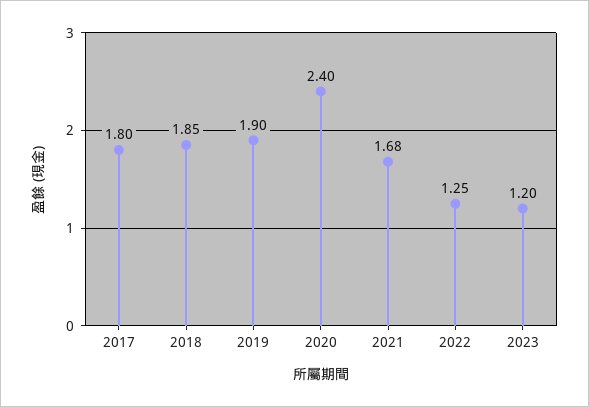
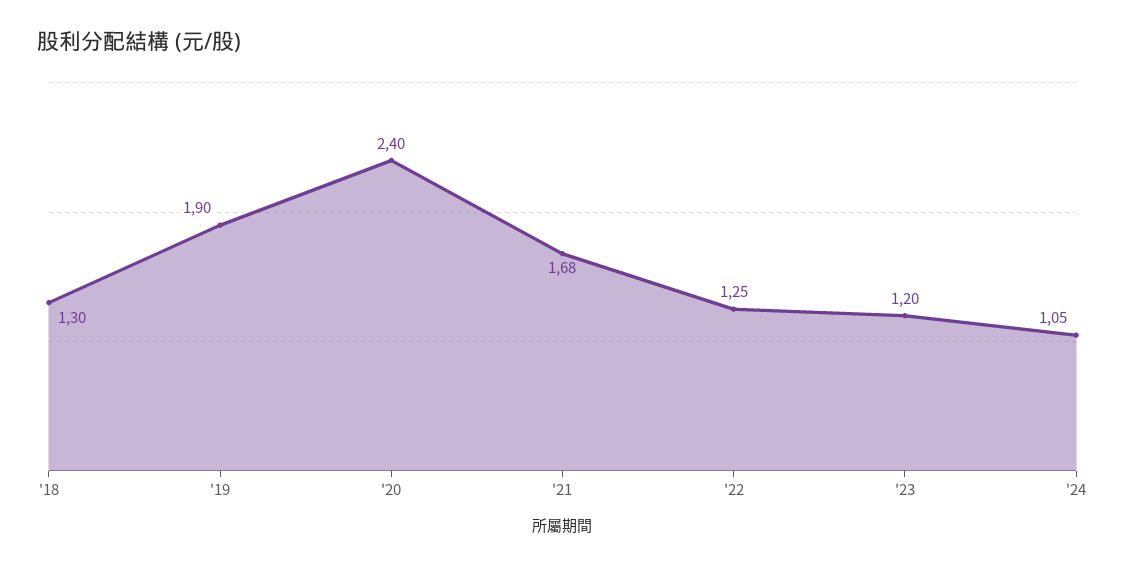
2017: 1.8 -> none
2018: 1.85 -> 1.3
'24: none -> 1.05

